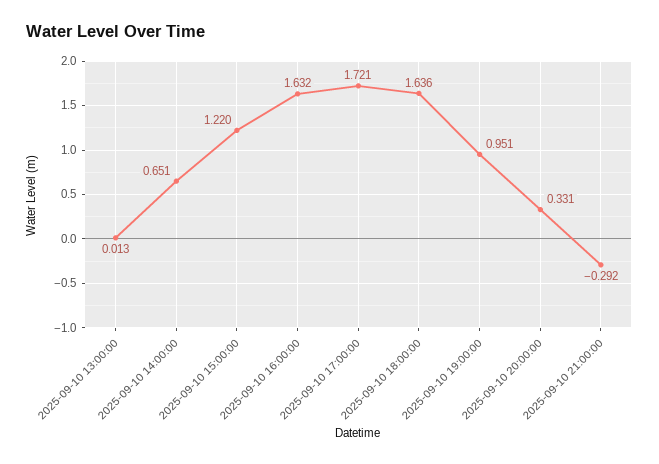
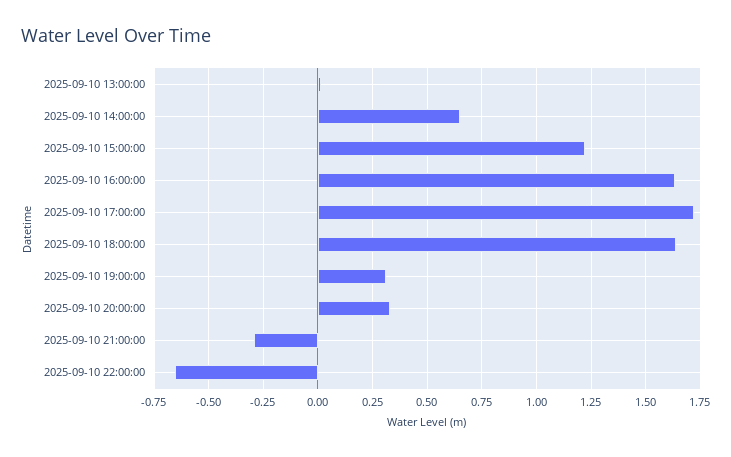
2025-09-10 19:00:00: 0.951 -> 0.3
2025-09-10 22:00:00: none -> -0.65

